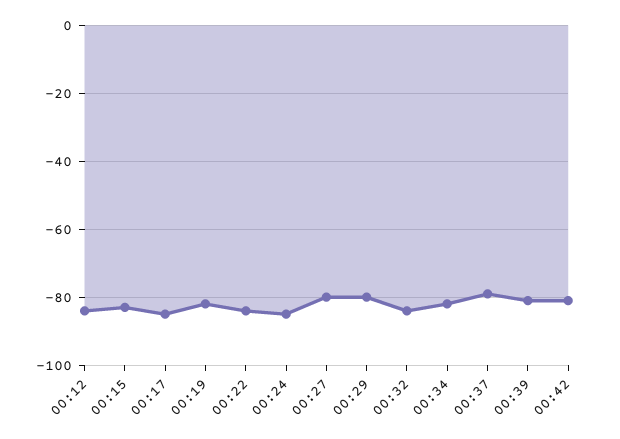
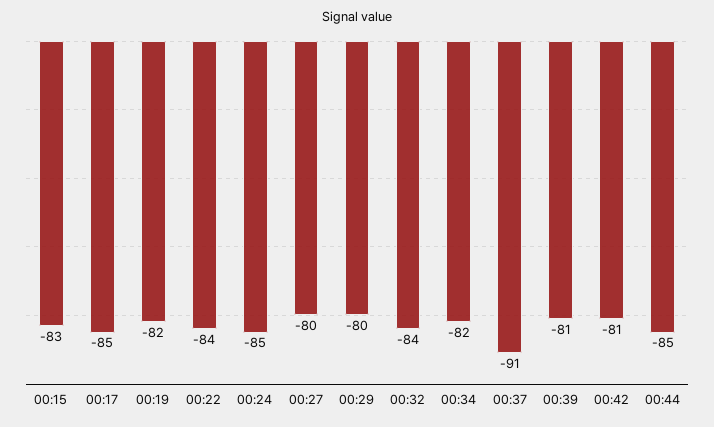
00:12: -85 -> none
00:37: -80 -> -91
00:44: none -> -85

